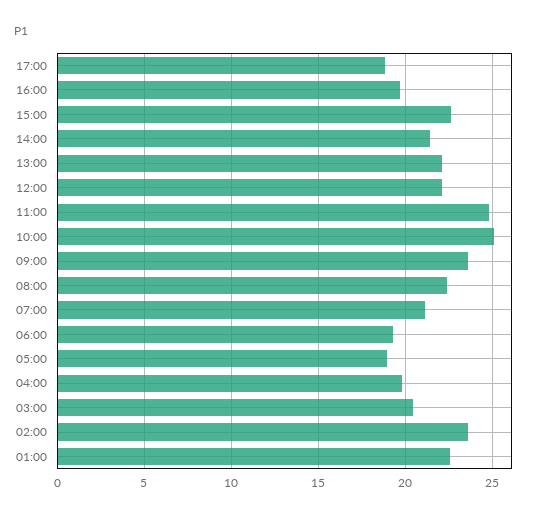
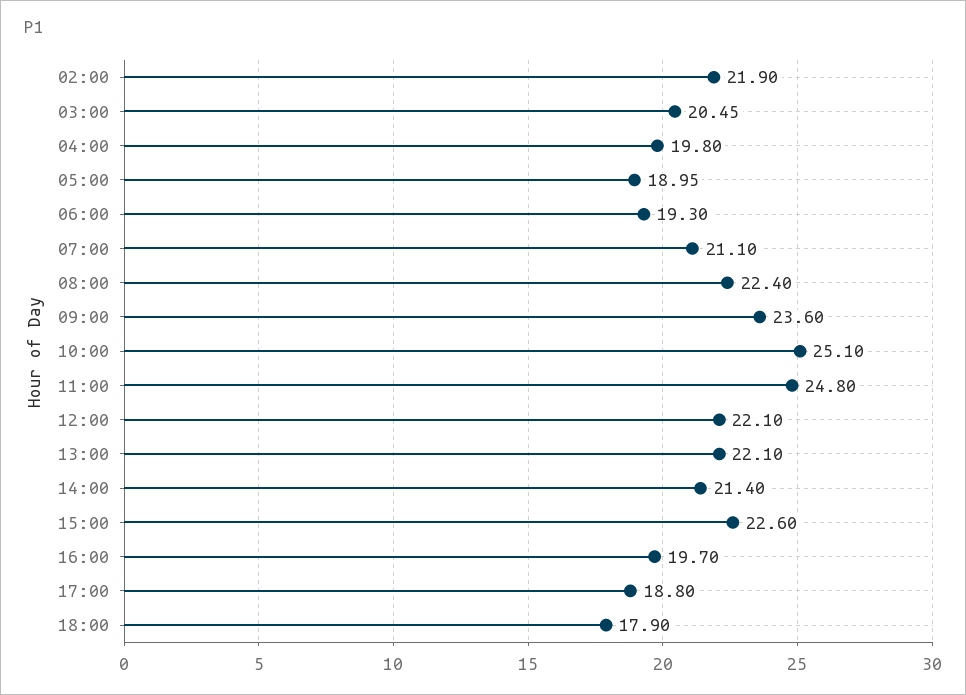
02:00: 23.5 -> 21.9
01:00: 22.5 -> none
18:00: none -> 17.9

